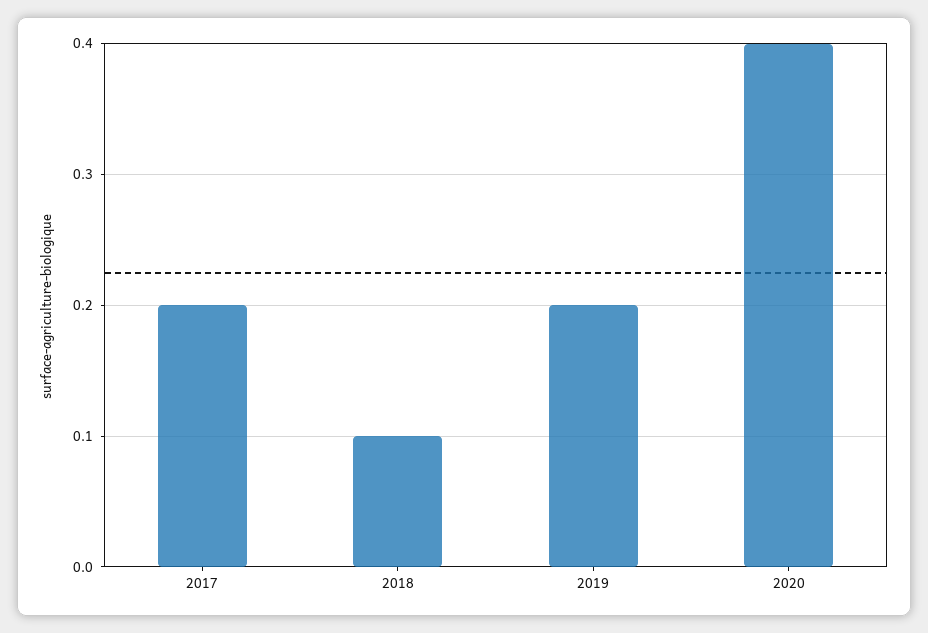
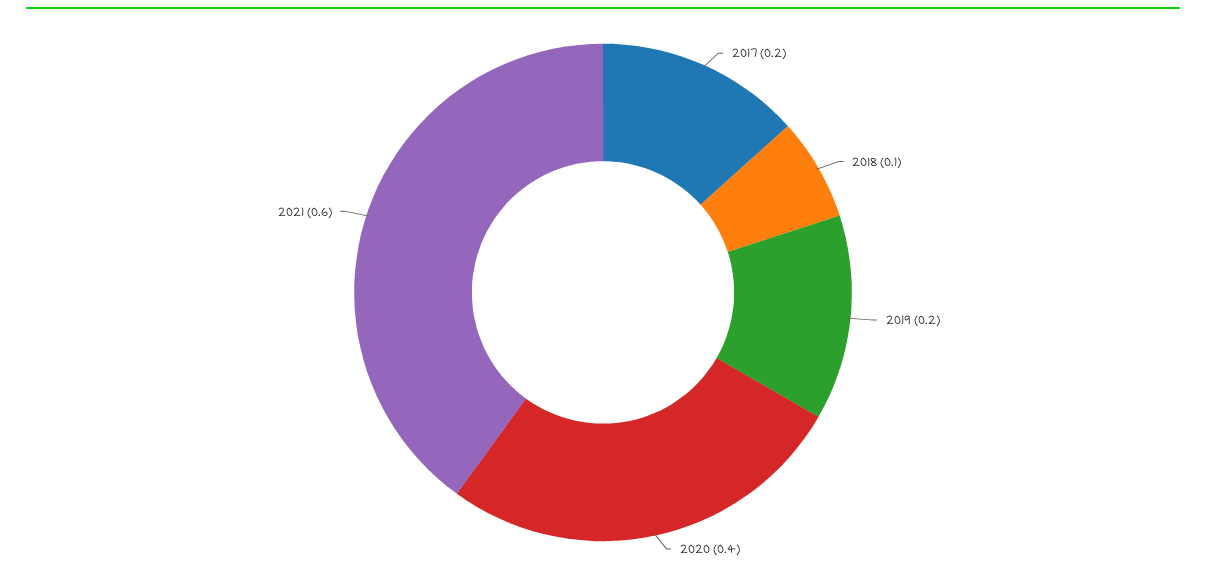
2021: none -> 0.6

